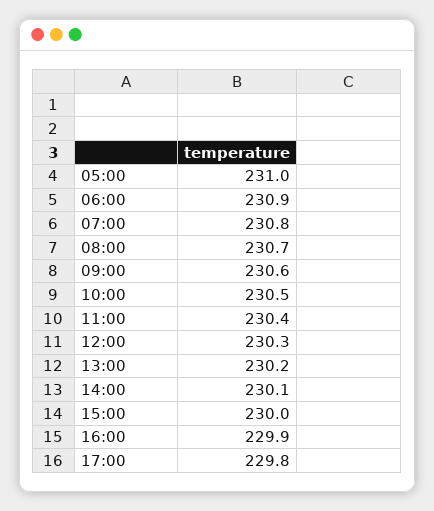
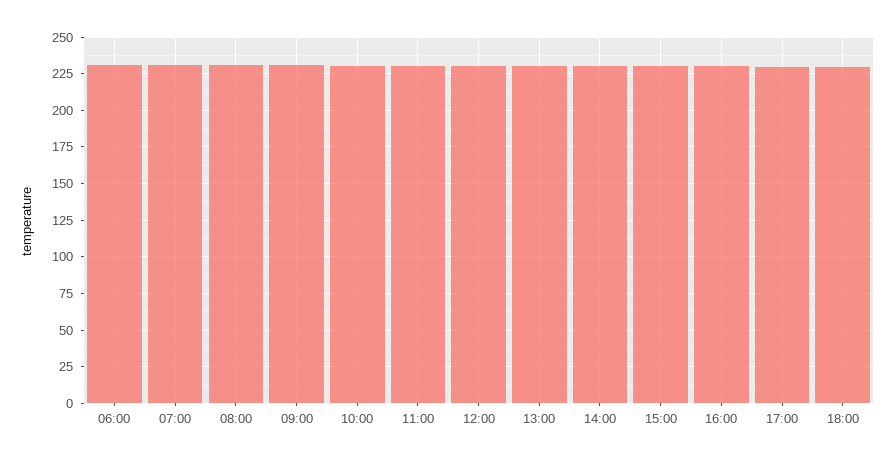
05:00: 231 -> none
18:00: none -> 230

